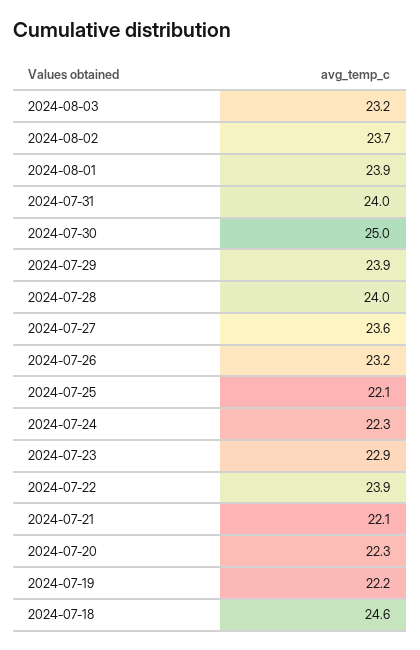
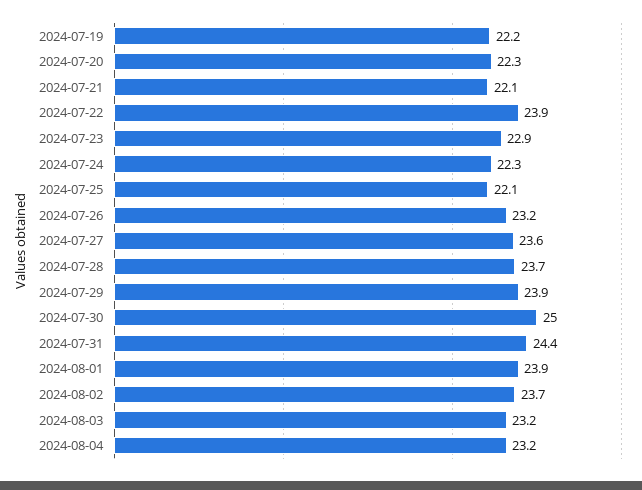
2024-07-31: 24 -> 24.4
2024-07-28: 24 -> 23.7
2024-07-18: 24.6 -> none
2024-08-04: none -> 23.2

